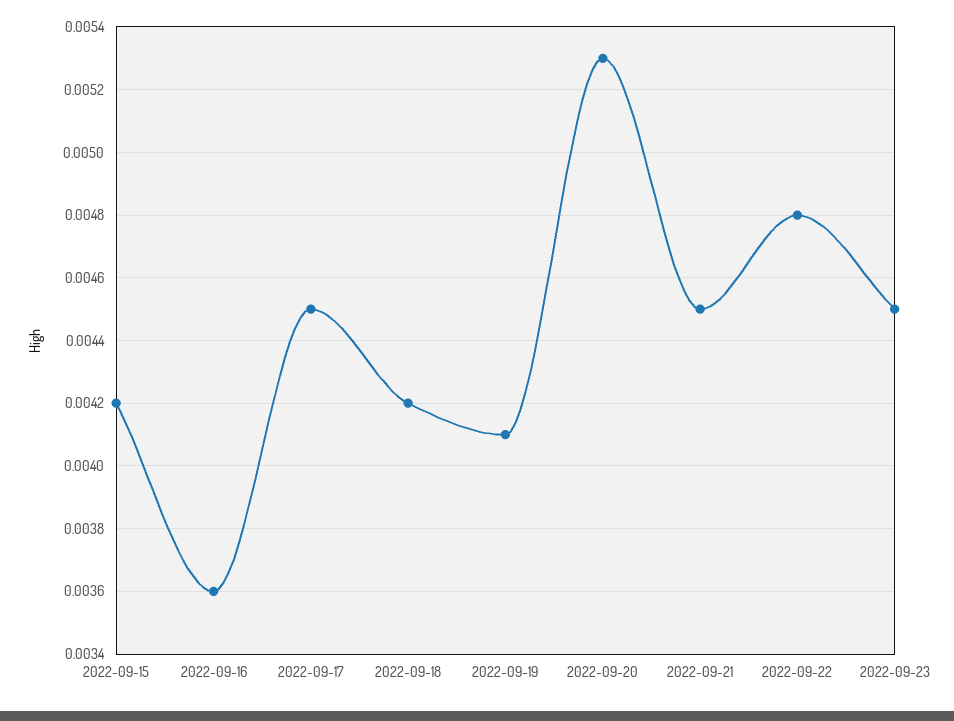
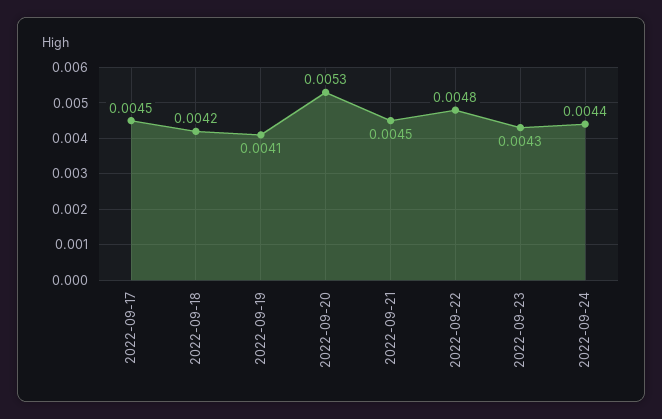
2022-09-15: 0.0042 -> none
2022-09-16: 0.0036 -> none
2022-09-23: 0.0045 -> 0.0043
2022-09-24: none -> 0.0044

